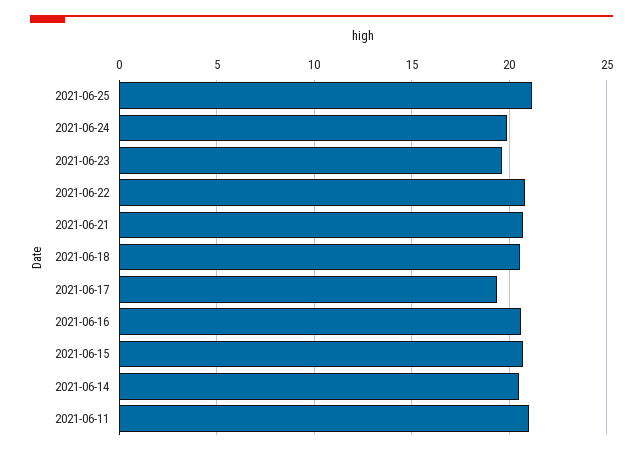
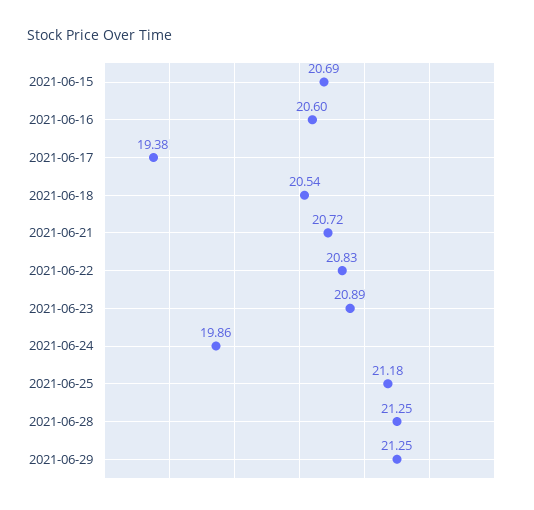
2021-06-23: 19.5 -> 20.89
2021-06-14: 20.5 -> none
2021-06-11: 21 -> none
2021-06-28: none -> 21.25
2021-06-29: none -> 21.25

